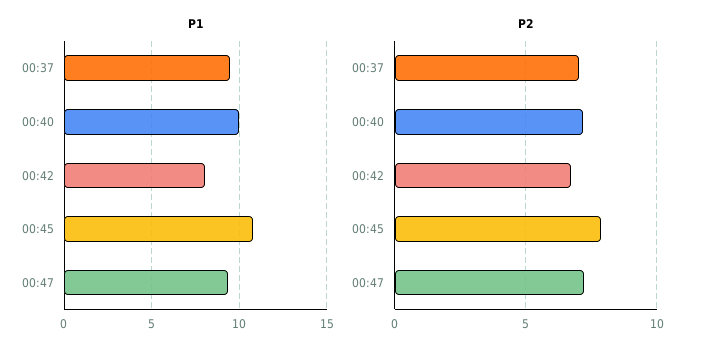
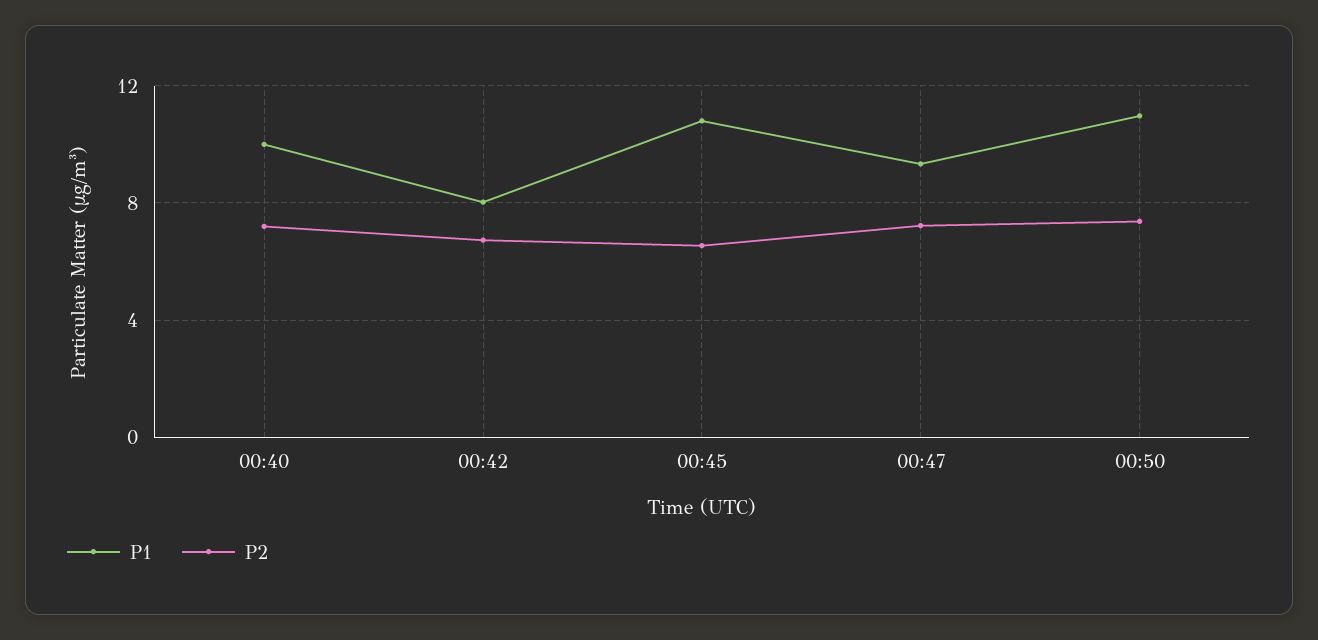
P1, 00:37: 9.5 -> none
P2, 00:37: 7 -> none
P2, 00:45: 8 -> 6.5
P1, 00:50: none -> 11
P2, 00:50: none -> 7.5

